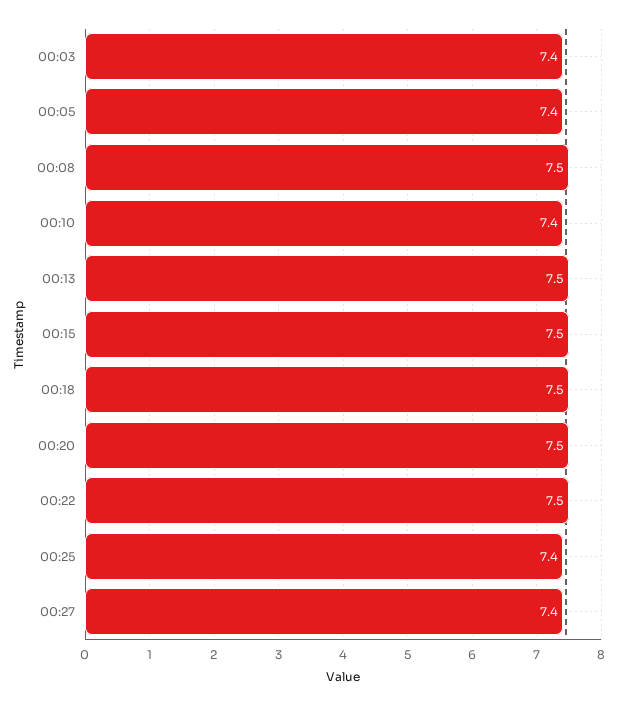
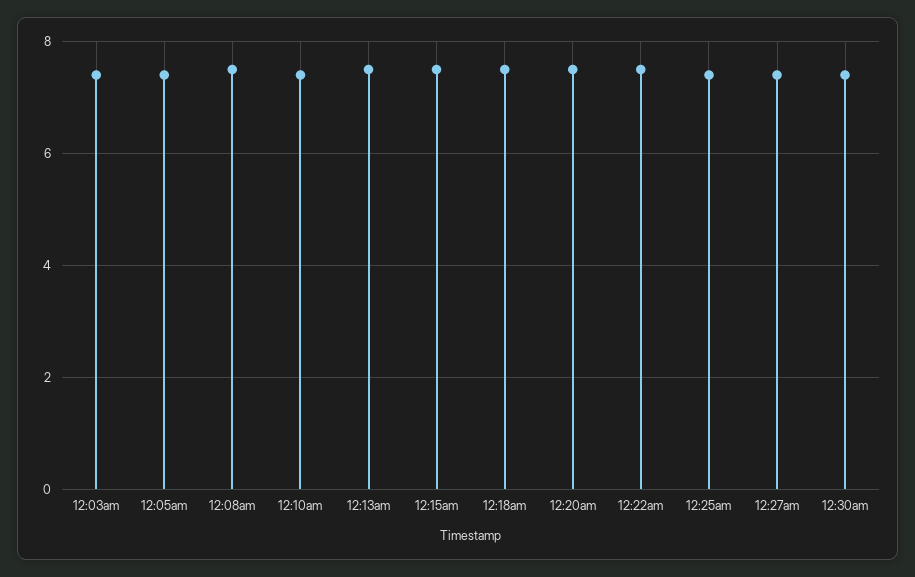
12:30am: none -> 7.5

